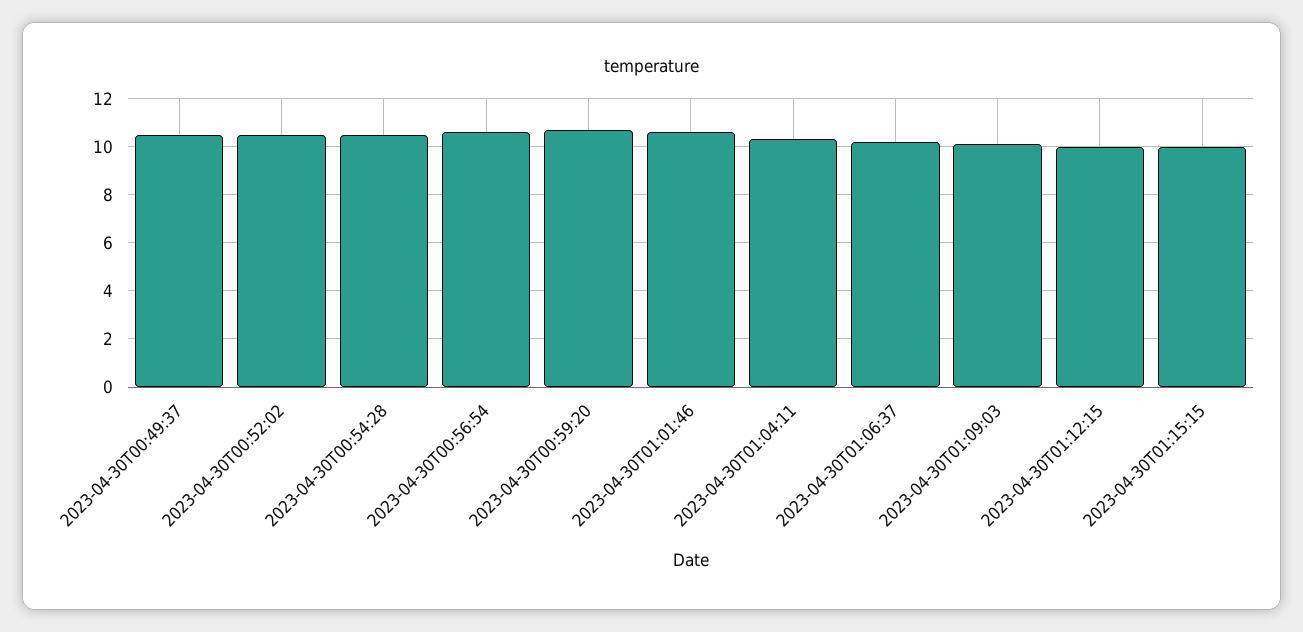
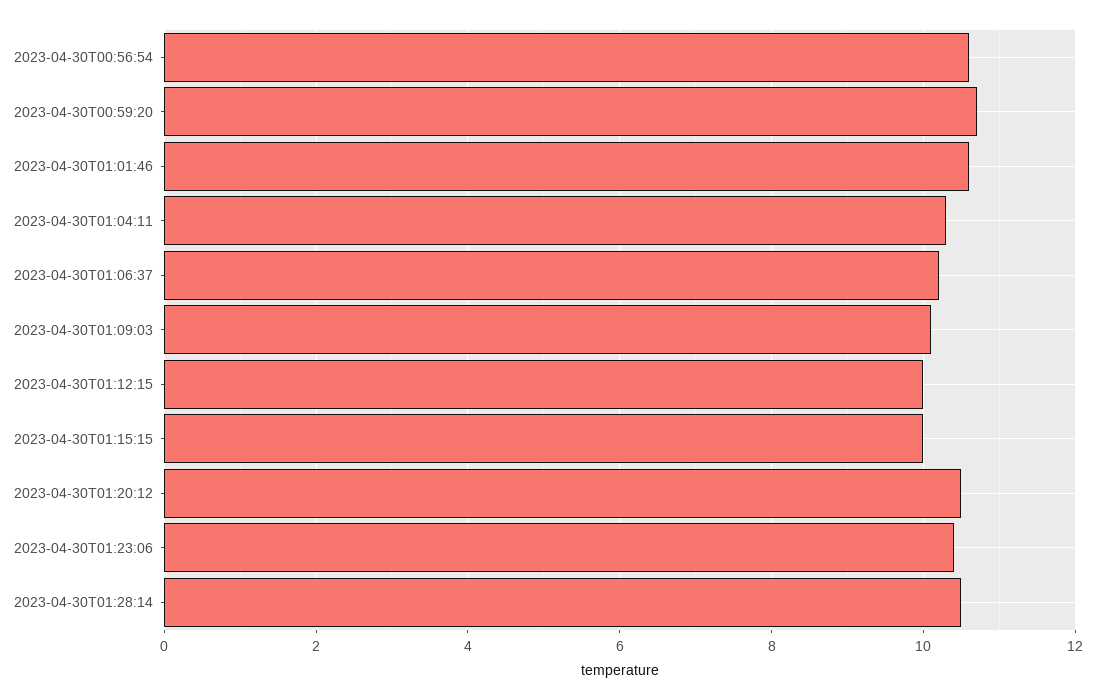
2023-04-30T00:49:37: 10.5 -> none
2023-04-30T00:52:02: 10.5 -> none
2023-04-30T00:54:28: 10.5 -> none
2023-04-30T01:20:12: none -> 10.5
2023-04-30T01:23:06: none -> 10.5
2023-04-30T01:28:14: none -> 10.5

